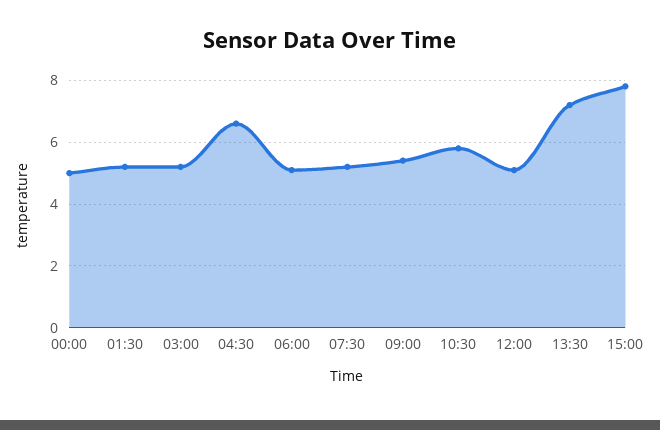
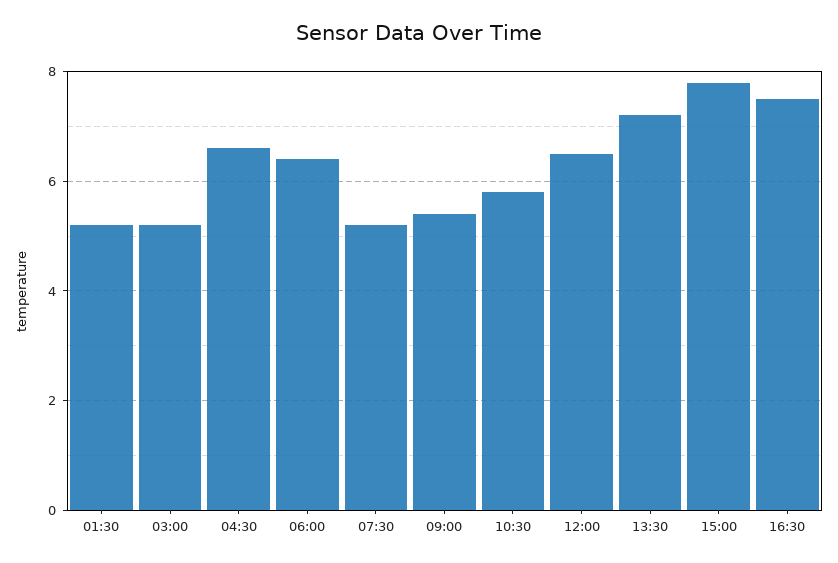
00:00: 5 -> none
06:00: 5 -> 6.5
12:00: 5 -> 6.5
16:30: none -> 7.5

